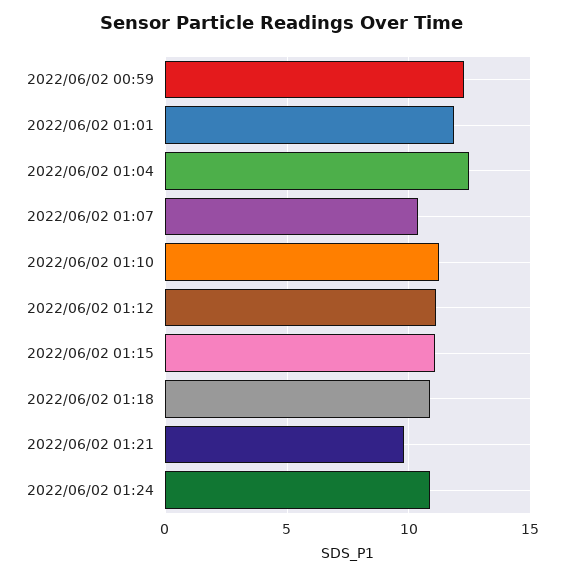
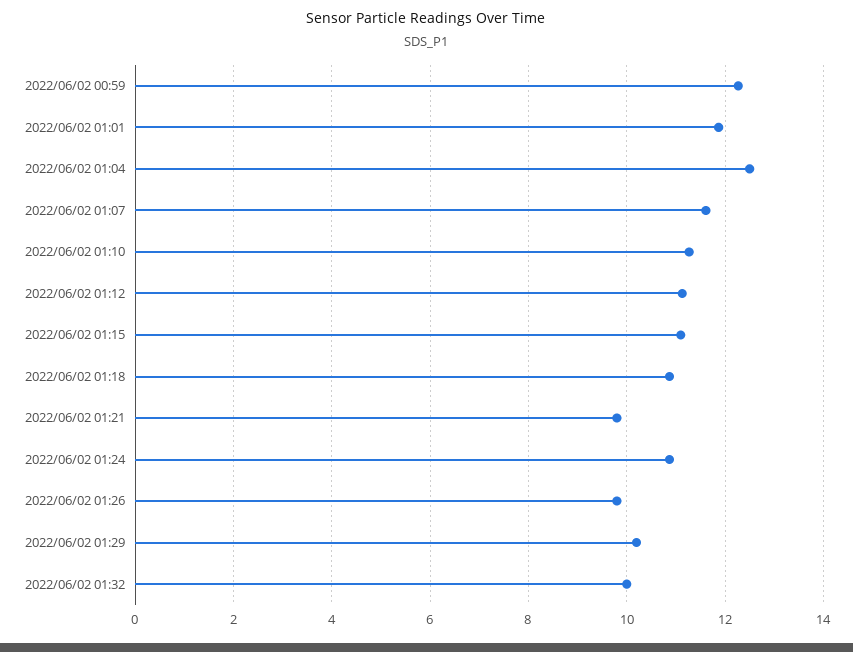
2022/06/02 01:07: 10.5 -> 11.6
2022/06/02 01:26: none -> 9.8
2022/06/02 01:29: none -> 10.2
2022/06/02 01:32: none -> 10

